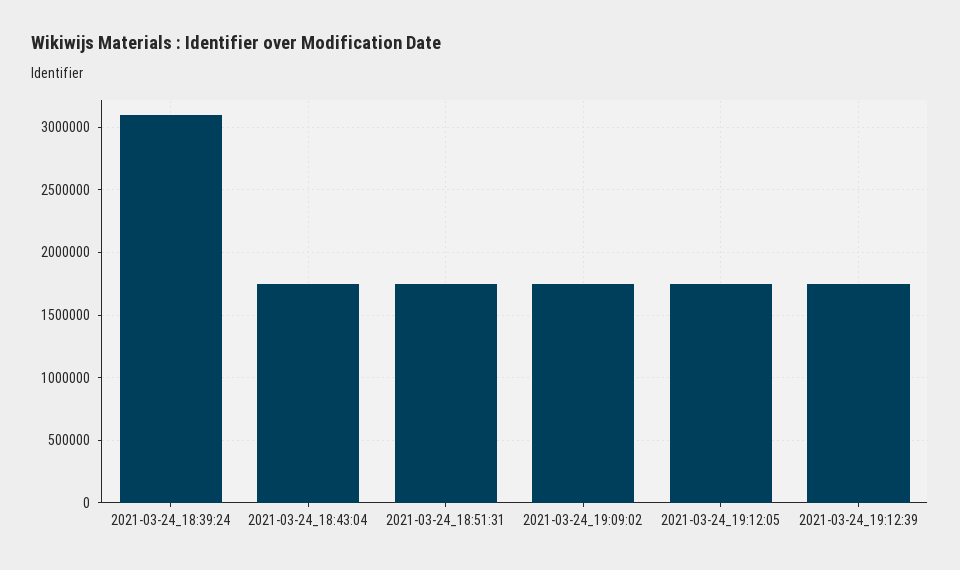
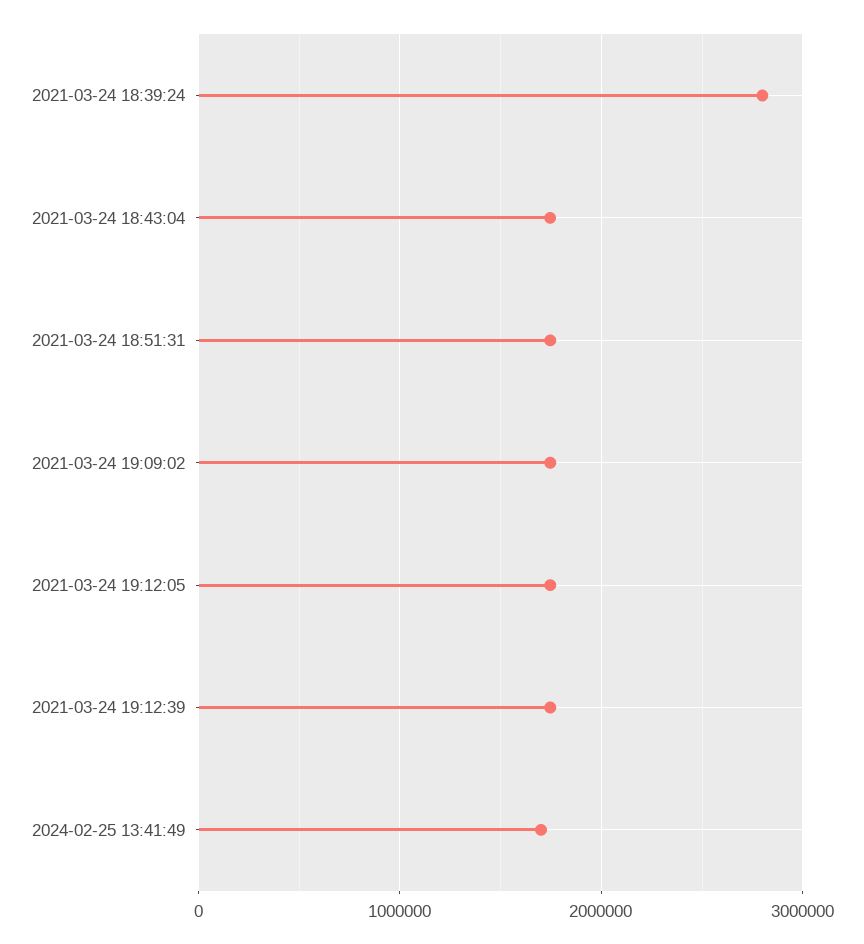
2021-03-24_18:39:24: 3100000 -> 2800000
2024-02-25 13:41:49: none -> 1700000

